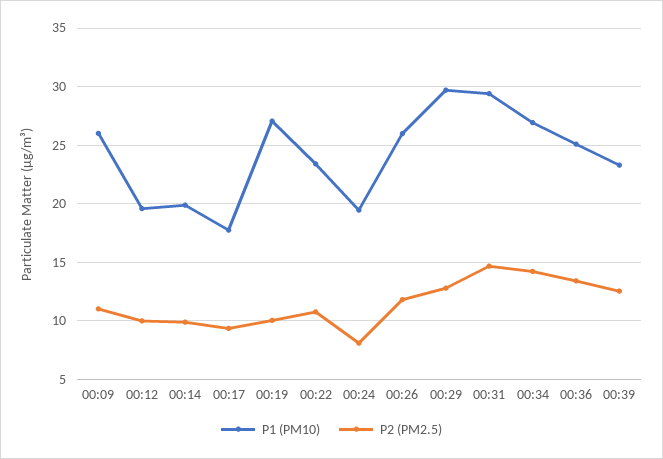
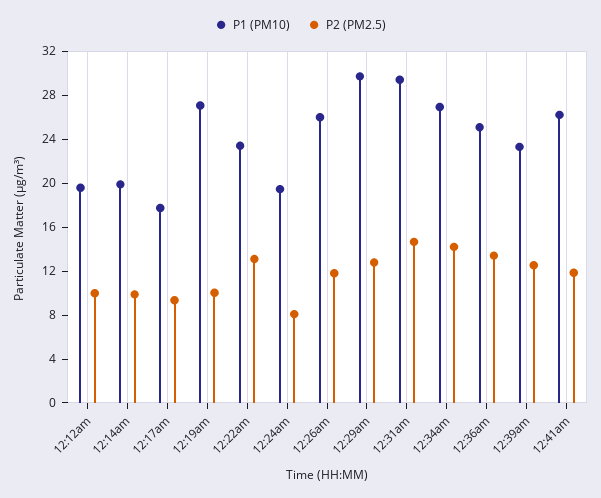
P1 (PM10), 00:09: 26 -> none
P2 (PM2.5), 00:09: 11 -> none
P2 (PM2.5), 00:22: 11 -> 13
P1 (PM10), 12:41am: none -> 26
P2 (PM2.5), 12:41am: none -> 12

